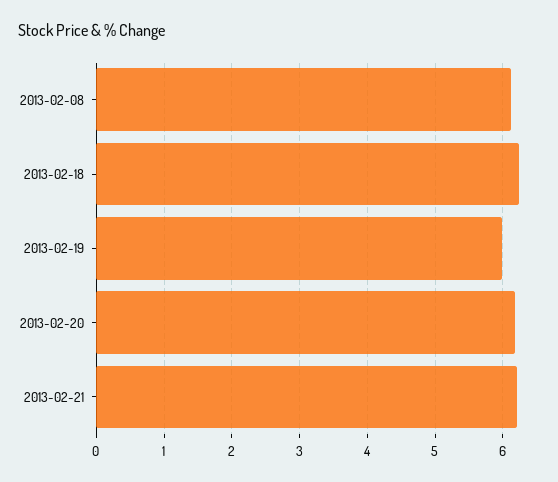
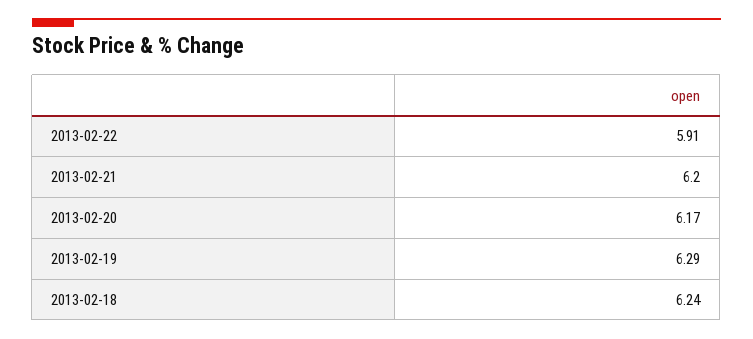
2013-02-08: 6.1 -> none
2013-02-19: 6 -> 6.29
2013-02-22: none -> 5.91

